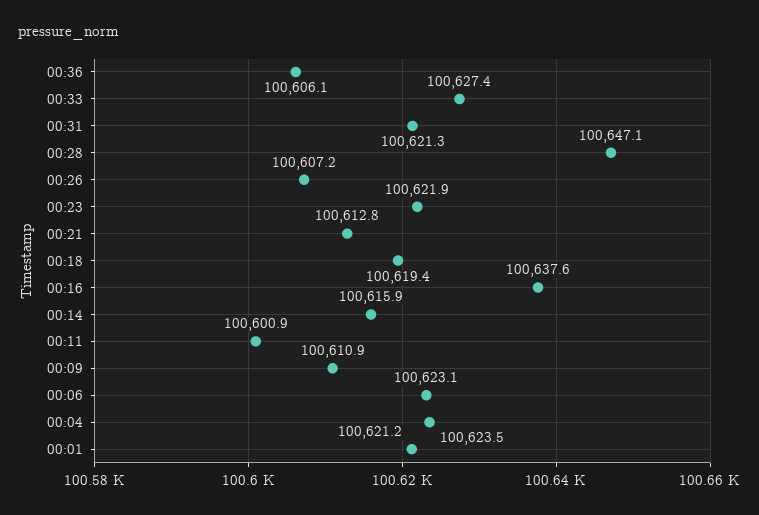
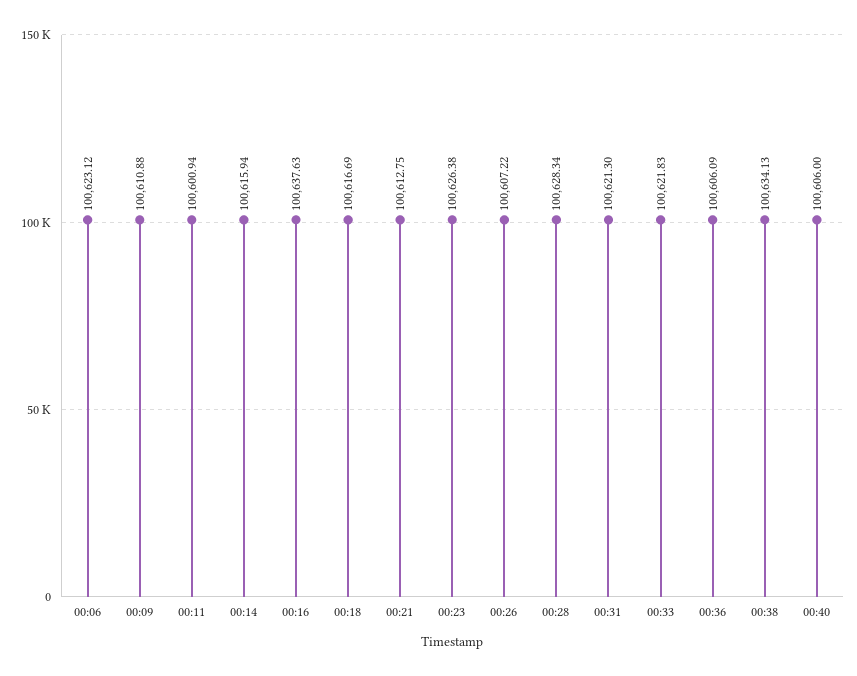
00:33: 100627.4 -> 100621.83
00:28: 100647.1 -> 100628.34
00:23: 100621.9 -> 100626.38
00:18: 100619.4 -> 100616.69
00:04: 100623.5 -> none
00:01: 100621.2 -> none
00:38: none -> 100634.13
00:40: none -> 100606

